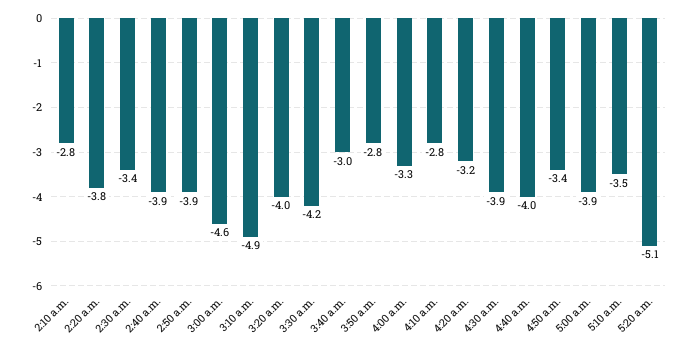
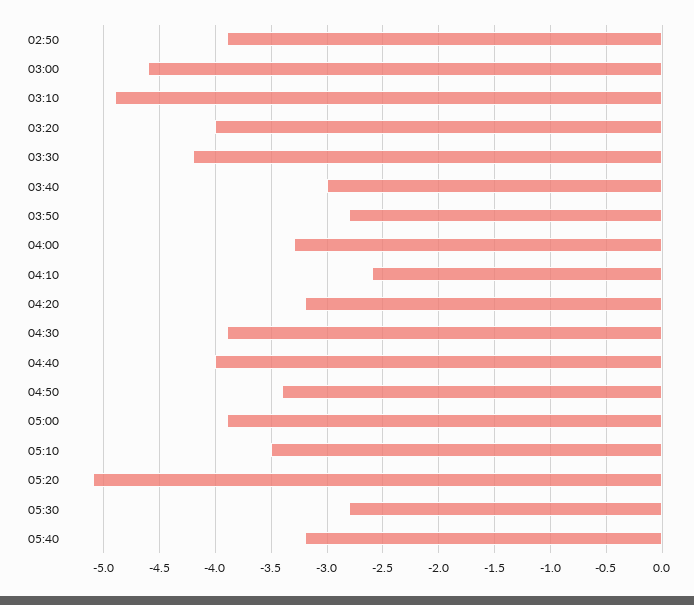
2:10 a.m.: -2.8 -> none
2:20 a.m.: -3.8 -> none
2:30 a.m.: -3.4 -> none
2:40 a.m.: -3.9 -> none
4:10 a.m.: -2.8 -> -2.6
05:30: none -> -2.8
05:40: none -> -3.2

